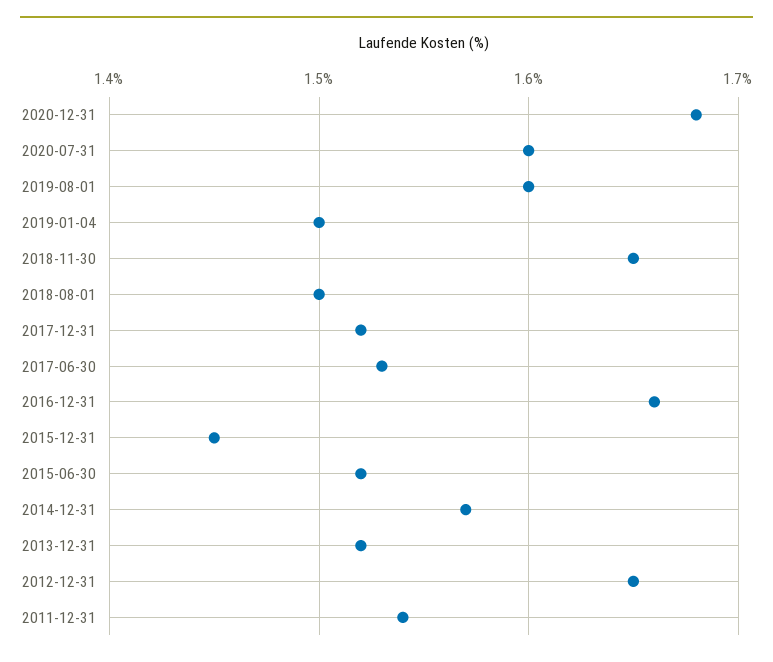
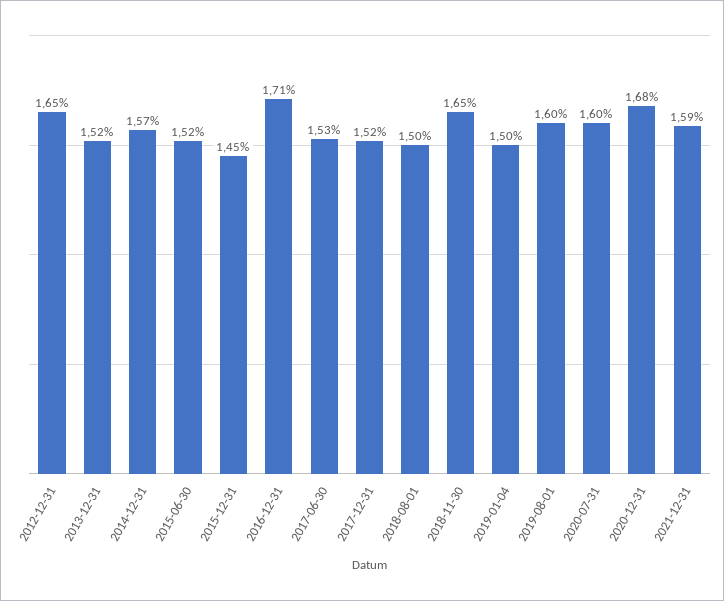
2016-12-31: 1.66 -> 1.71
2011-12-31: 1.54 -> none
2021-12-31: none -> 1.59

